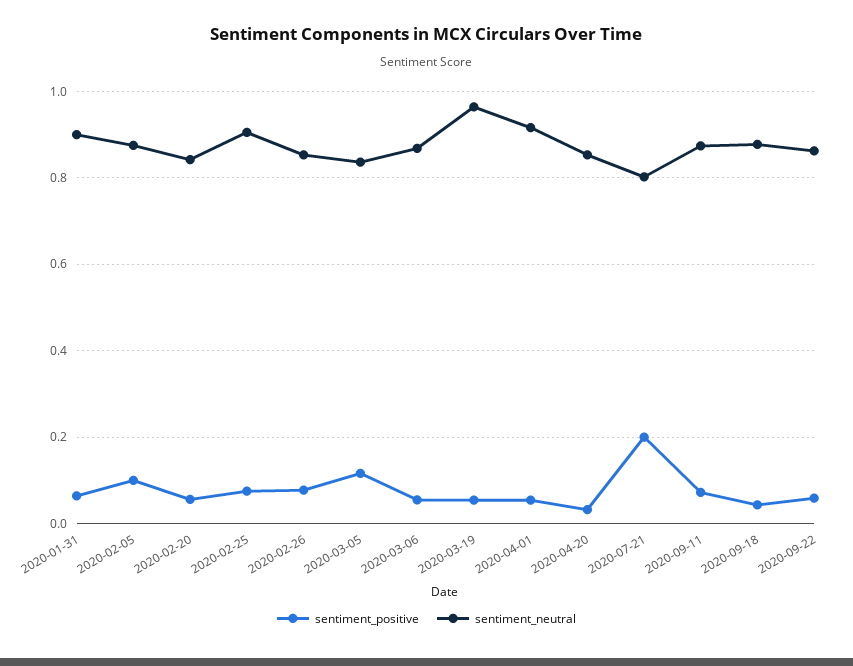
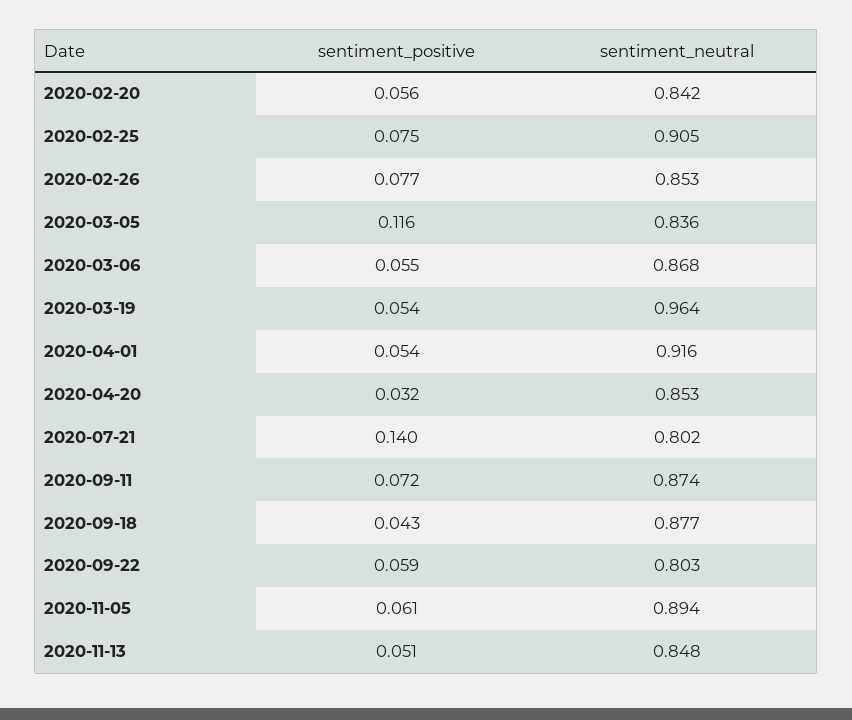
sentiment_positive, 2020-01-31: 0.06 -> none
sentiment_neutral, 2020-01-31: 0.9 -> none
sentiment_positive, 2020-02-05: 0.1 -> none
sentiment_neutral, 2020-02-05: 0.88 -> none
sentiment_positive, 2020-07-21: 0.2 -> 0.14
sentiment_neutral, 2020-09-22: 0.86 -> 0.803
sentiment_positive, 2020-11-05: none -> 0.061
sentiment_neutral, 2020-11-05: none -> 0.894
sentiment_positive, 2020-11-13: none -> 0.051
sentiment_neutral, 2020-11-13: none -> 0.848

